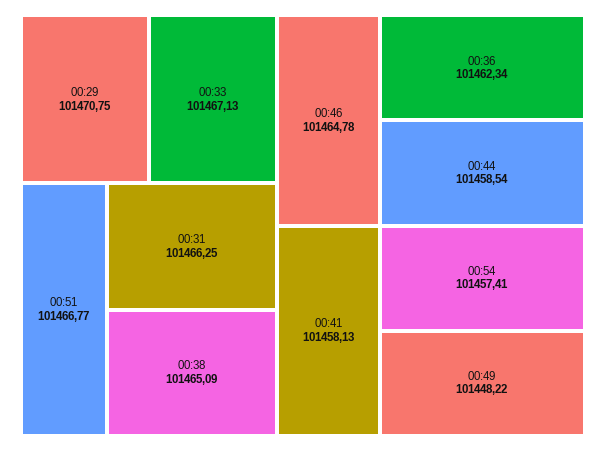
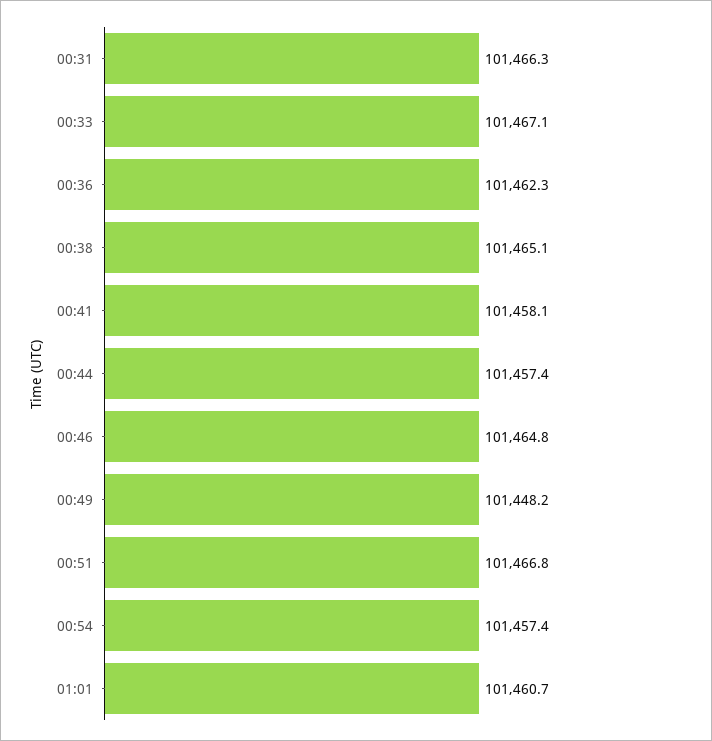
00:29: 101470.75 -> none
00:44: 101458.54 -> 101457.4
01:01: none -> 101460.7

